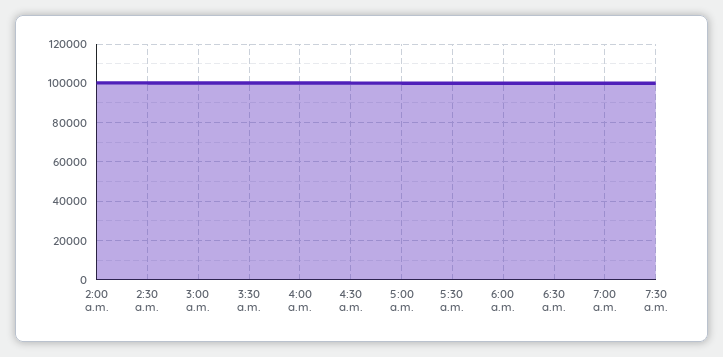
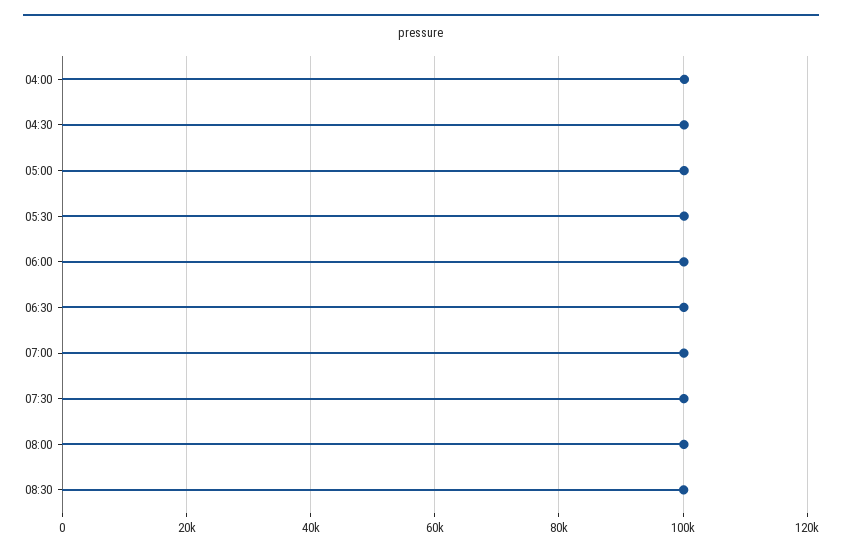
2:00 a.m.: 100000 -> none
2:30 a.m.: 100000 -> none
3:00 a.m.: 100000 -> none
3:30 a.m.: 100000 -> none
08:00: none -> 100000
08:30: none -> 100000

